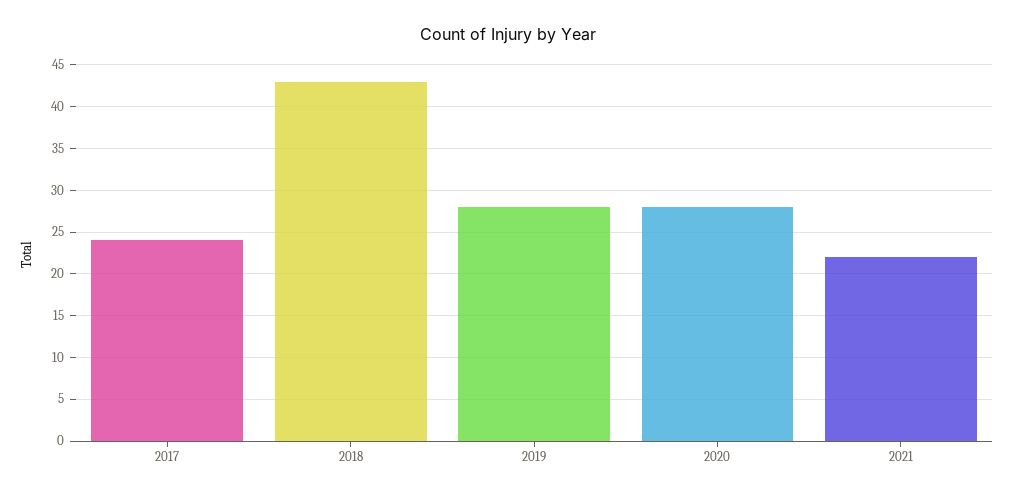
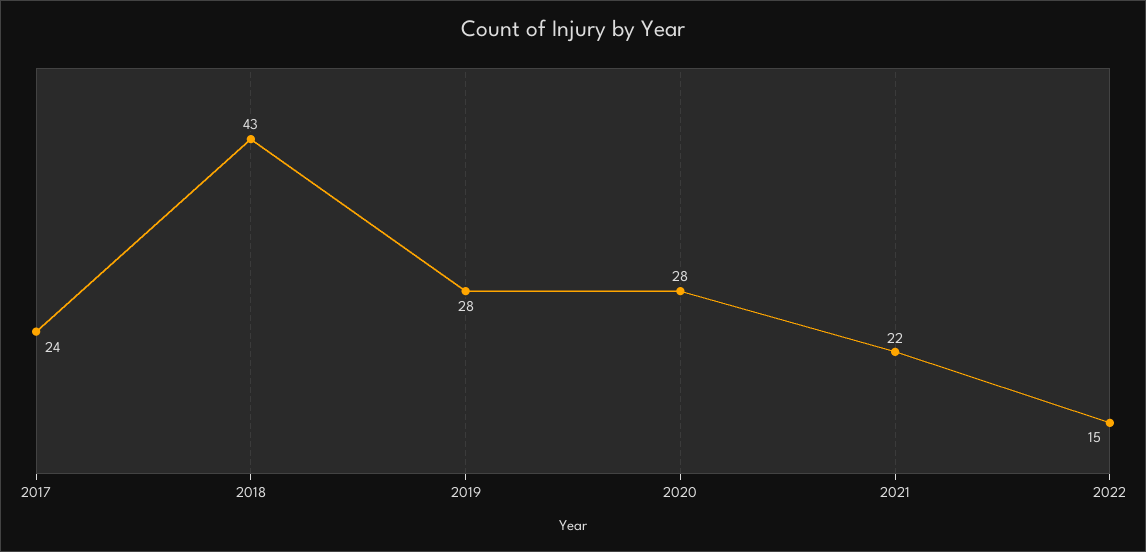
2022: none -> 15

